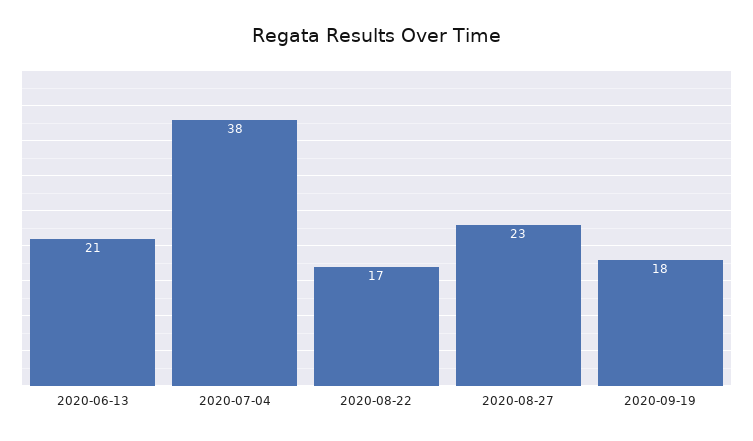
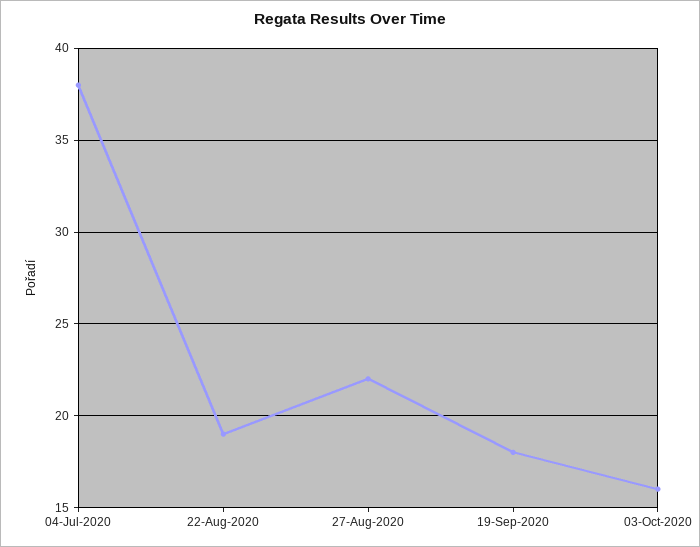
2020-06-13: 21 -> none
2020-08-22: 17 -> 19
2020-08-27: 23 -> 22
03-Oct-2020: none -> 16

